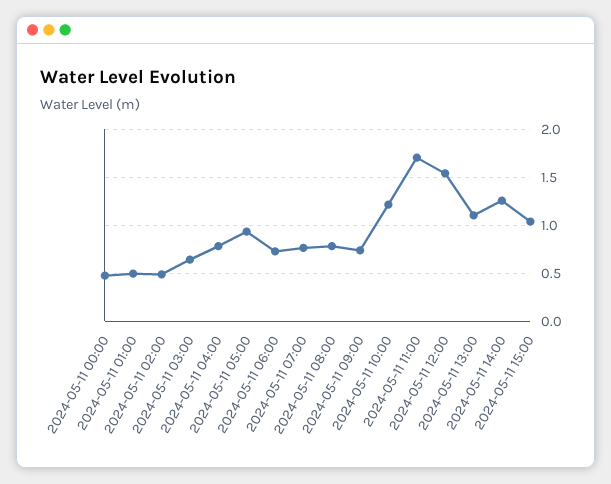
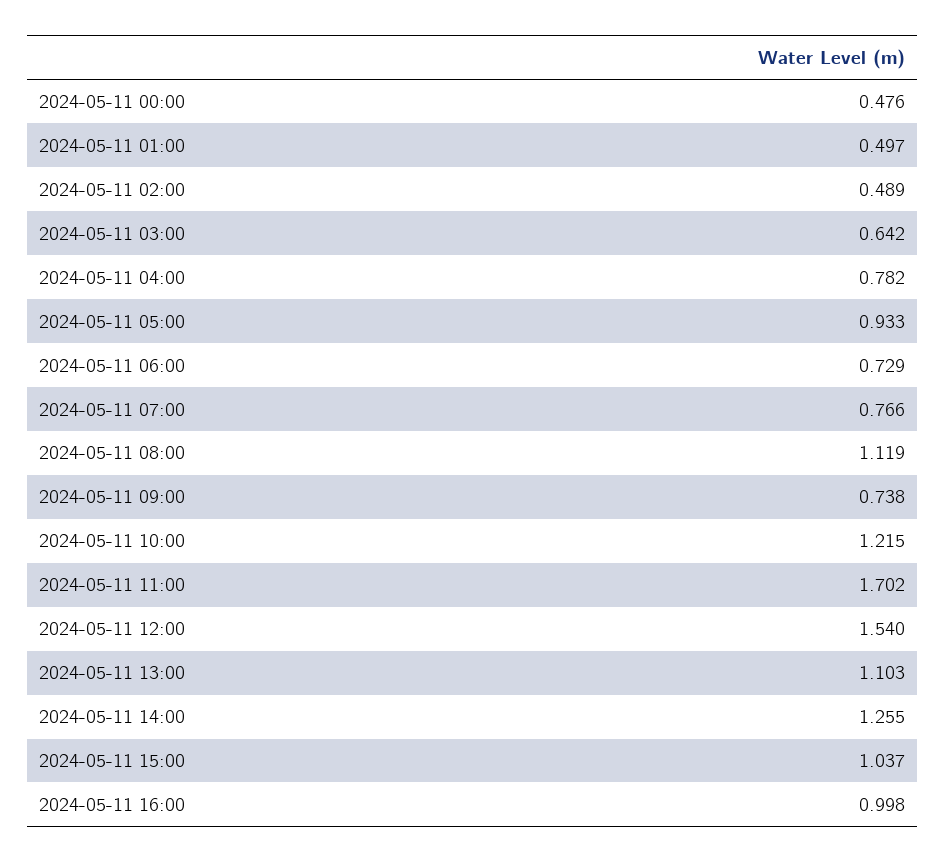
2024-05-11 08:00: 0.8 -> 1.119
2024-05-11 16:00: none -> 0.998

